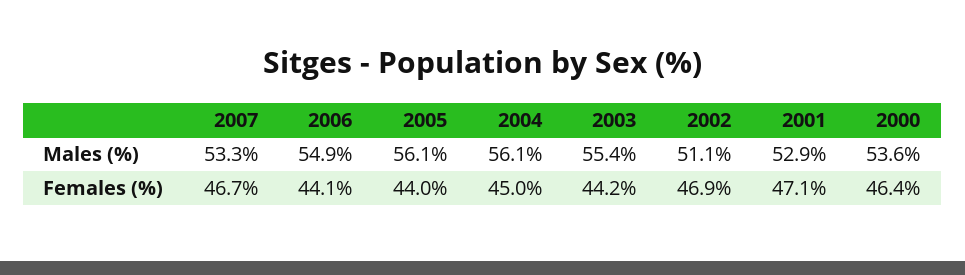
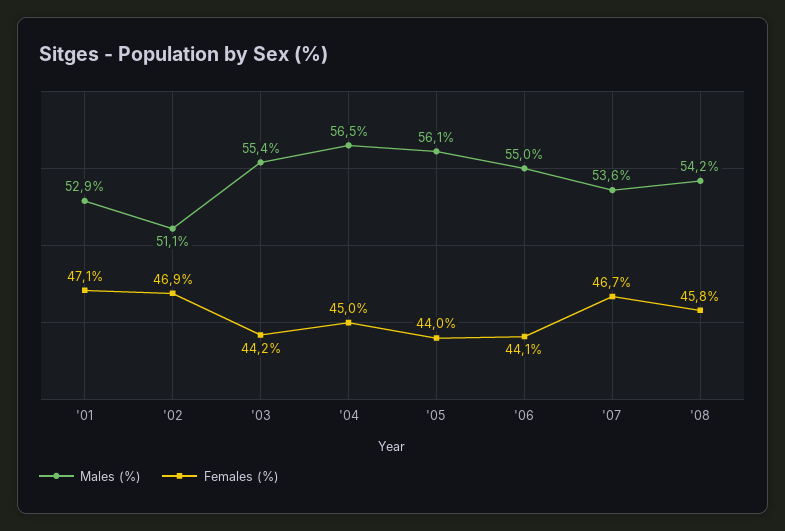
Males (%), 2007: 53.3 -> 53.6
Males (%), 2006: 54.9 -> 55
Males (%), 2004: 56.1 -> 56.5
Males (%), 2000: 53.6 -> none
Females (%), 2000: 46.4 -> none
Males (%), '08: none -> 54.2
Females (%), '08: none -> 45.8

